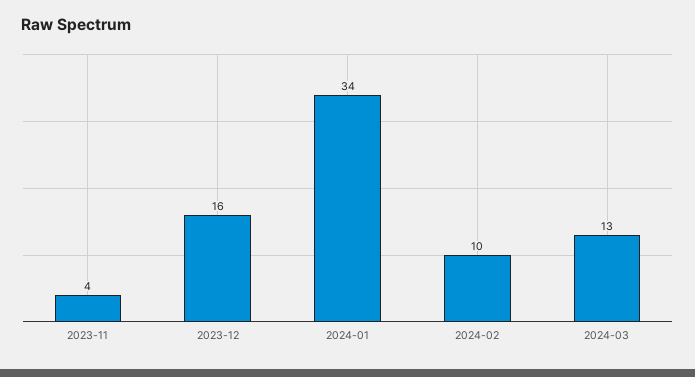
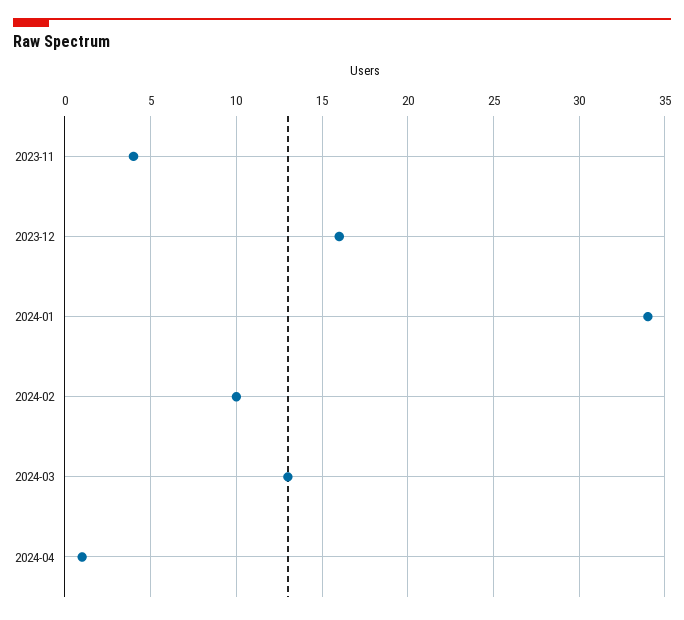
2024-04: none -> 1

